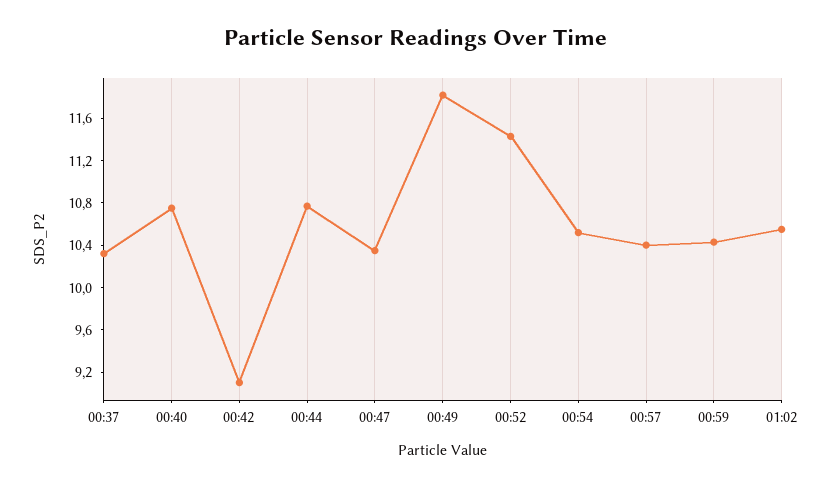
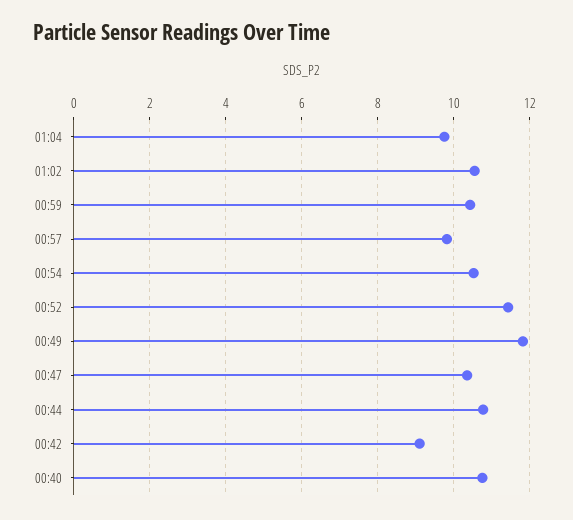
00:37: 10.3 -> none
00:57: 10.4 -> 9.8
01:04: none -> 9.8

